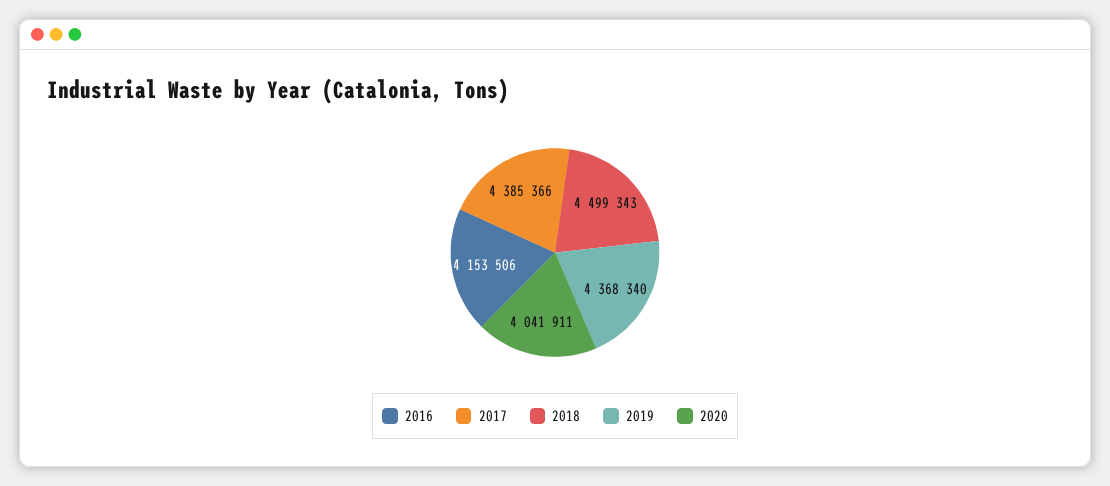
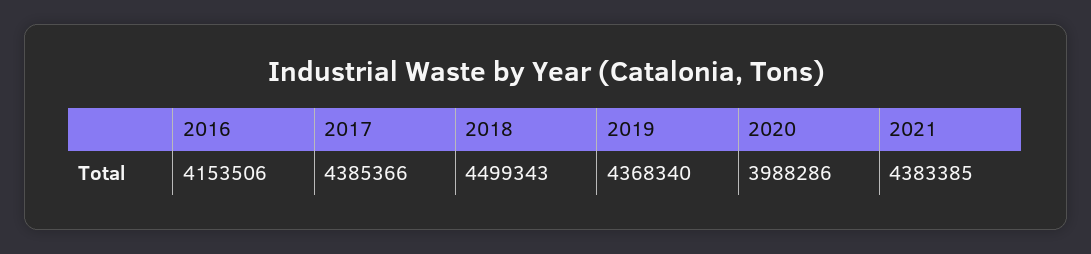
2020: 4041911 -> 3988286
2021: none -> 4383385

